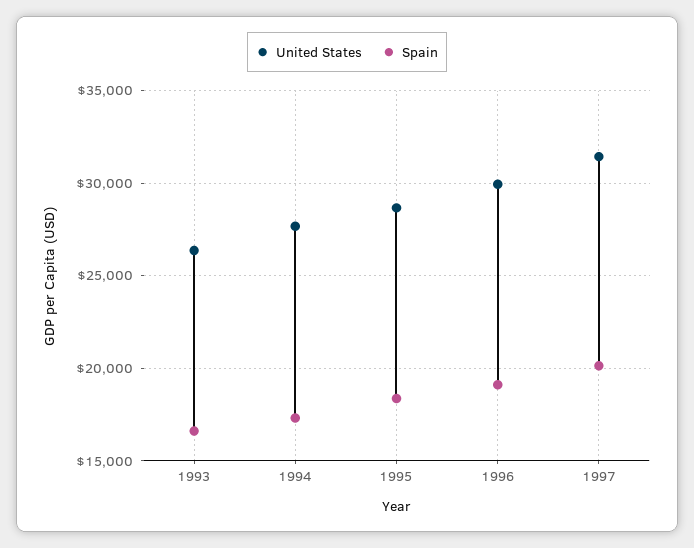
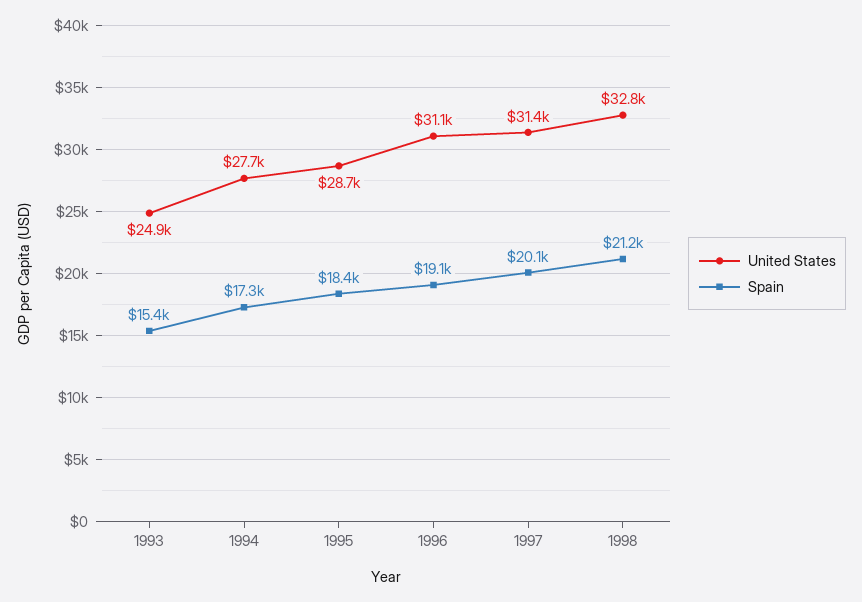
United States, 1993: 26500 -> 24900
Spain, 1993: 16500 -> 15400
United States, 1996: 30000 -> 31100
United States, 1998: none -> 32800
Spain, 1998: none -> 21200

